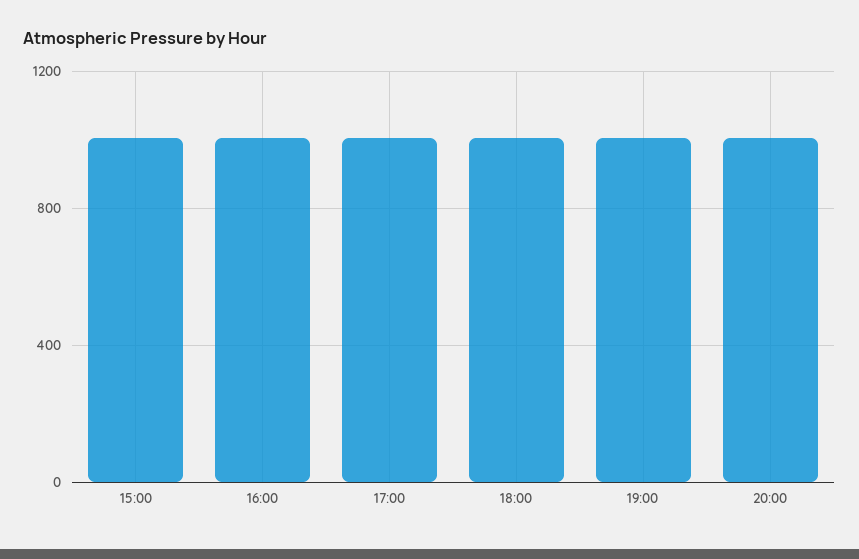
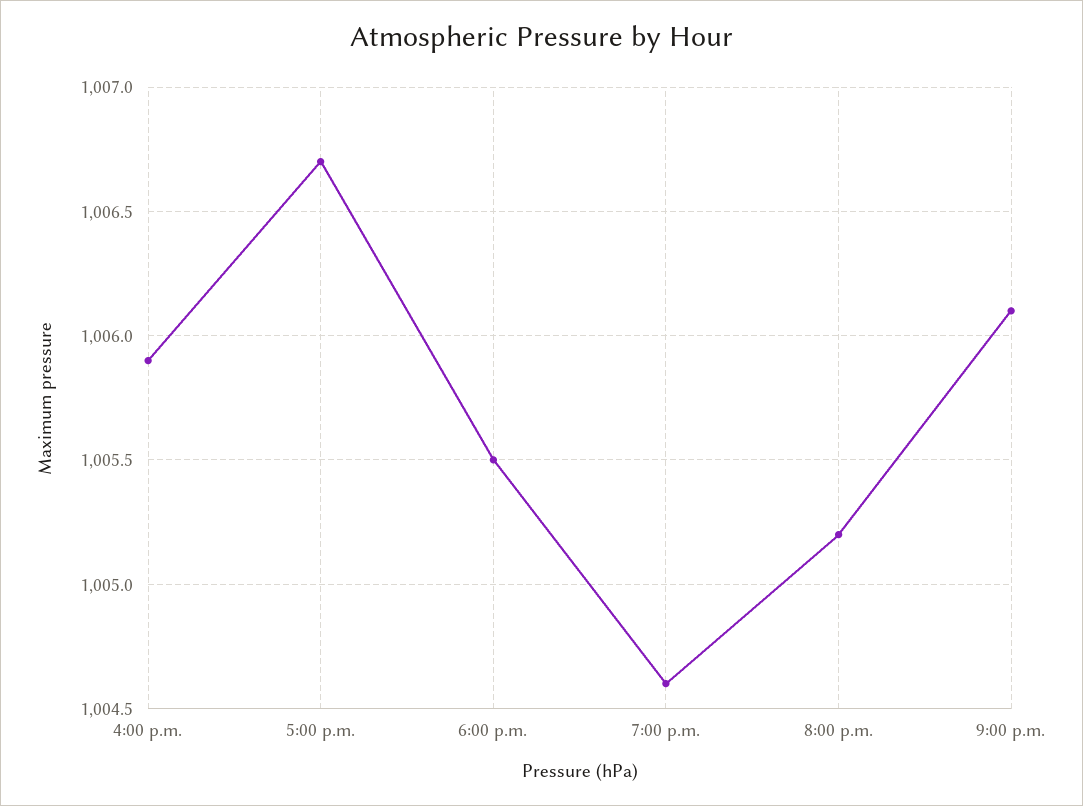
15:00: 1000 -> none
9:00 p.m.: none -> 1006.1

